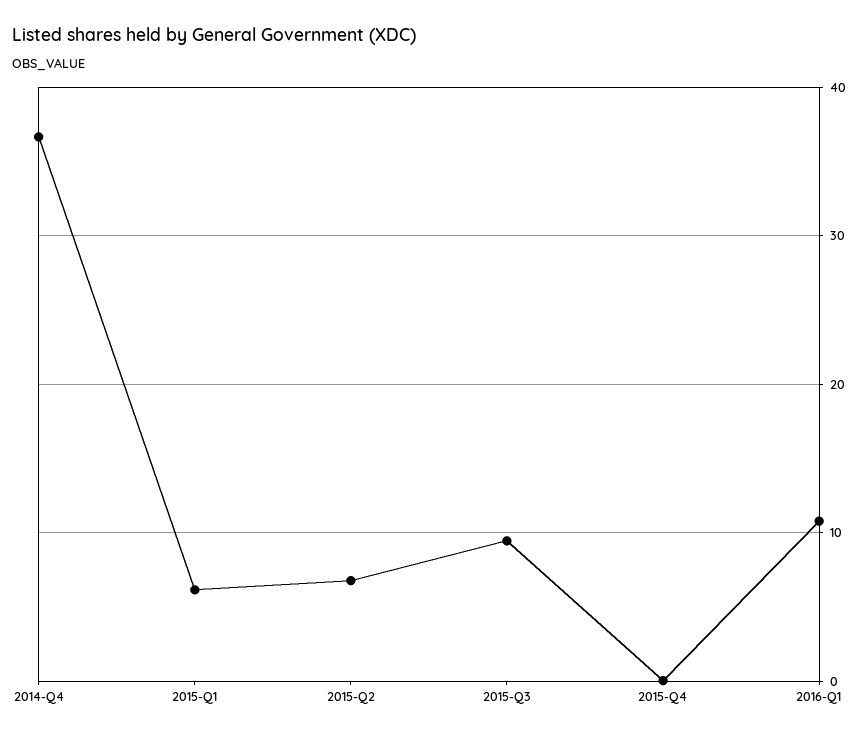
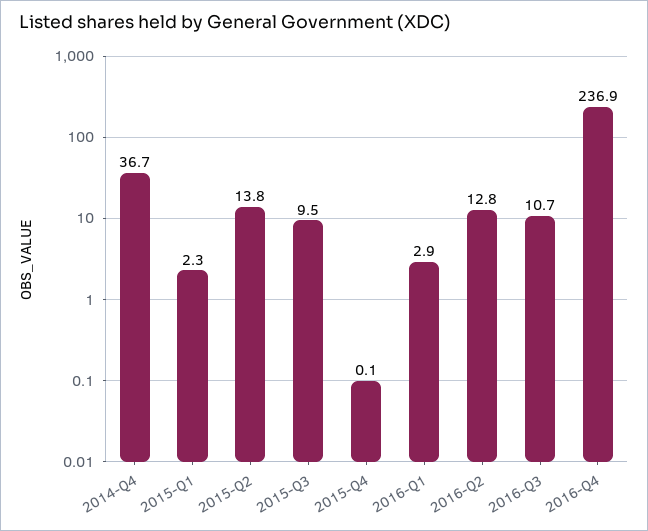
2015-Q1: 6 -> 2.3
2015-Q2: 7 -> 13.8
2016-Q1: 11 -> 2.9
2016-Q2: none -> 12.8
2016-Q3: none -> 10.7
2016-Q4: none -> 236.9

